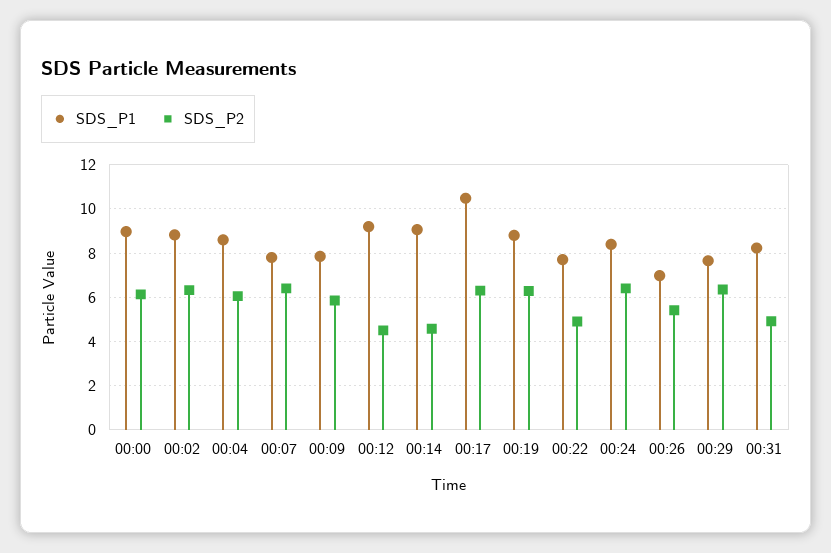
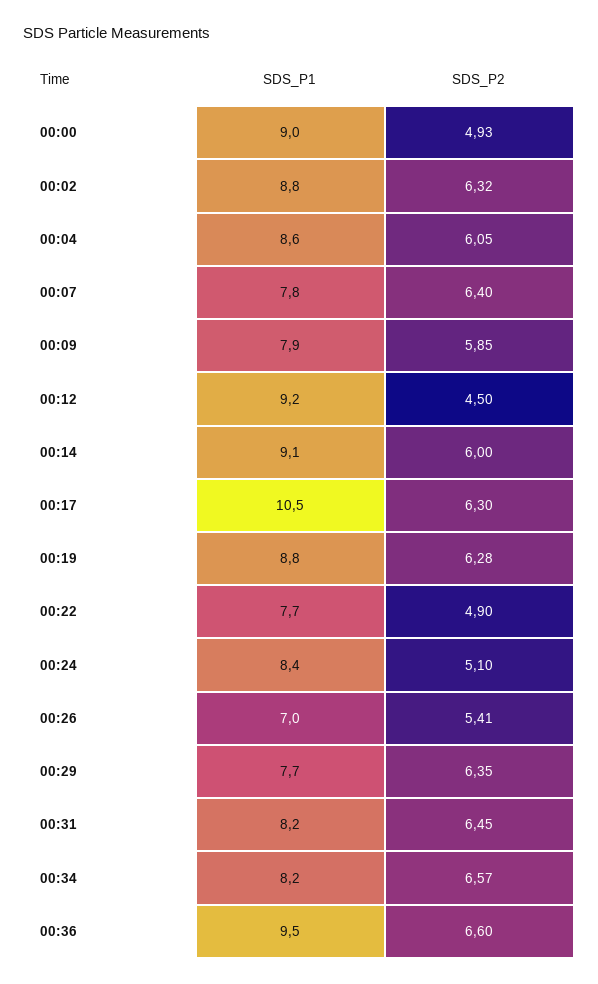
SDS_P2, 00:00: 6 -> 4.93
SDS_P2, 00:14: 4.5 -> 6
SDS_P2, 00:24: 6.5 -> 5.1
SDS_P2, 00:31: 5 -> 6.45
SDS_P1, 00:34: none -> 8.2
SDS_P2, 00:34: none -> 6.57
SDS_P1, 00:36: none -> 9.5
SDS_P2, 00:36: none -> 6.6

